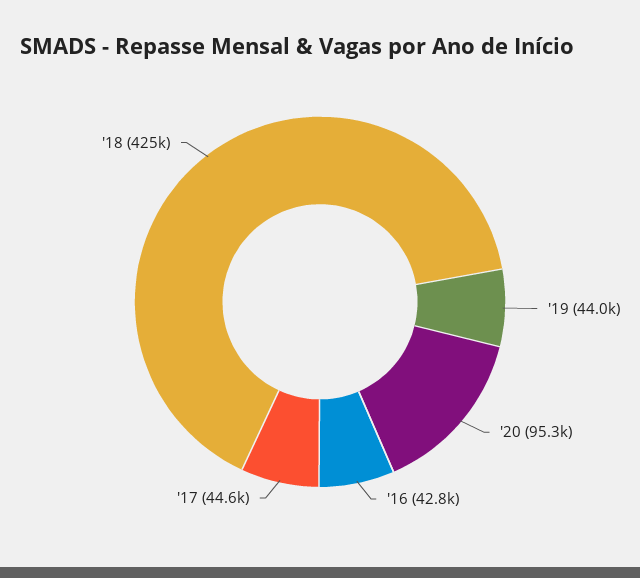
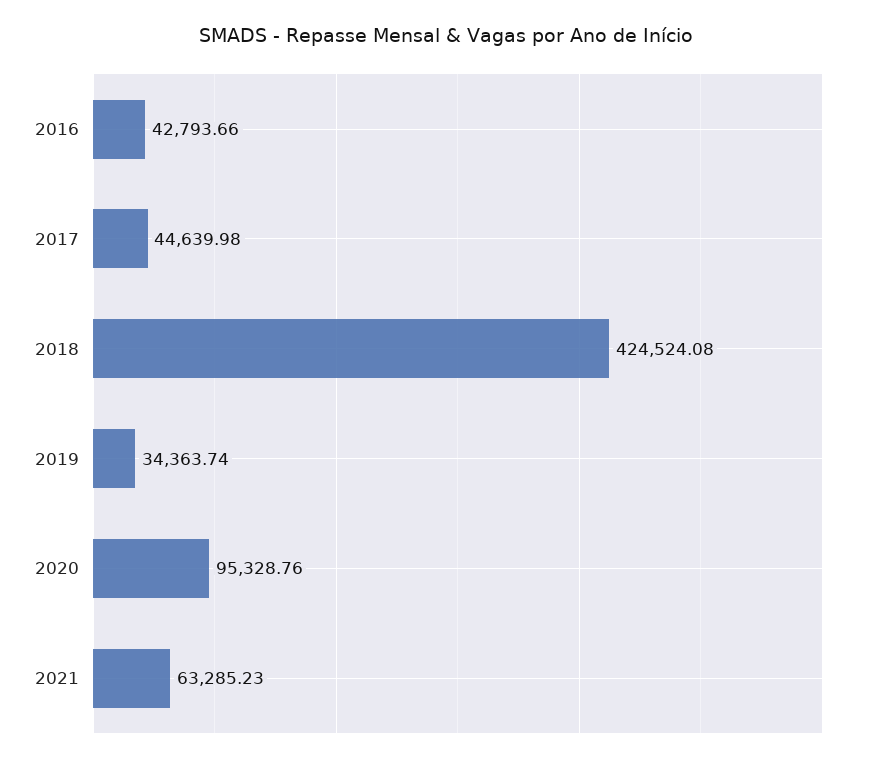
'19: 44000 -> 34363.74
2021: none -> 63285.23

